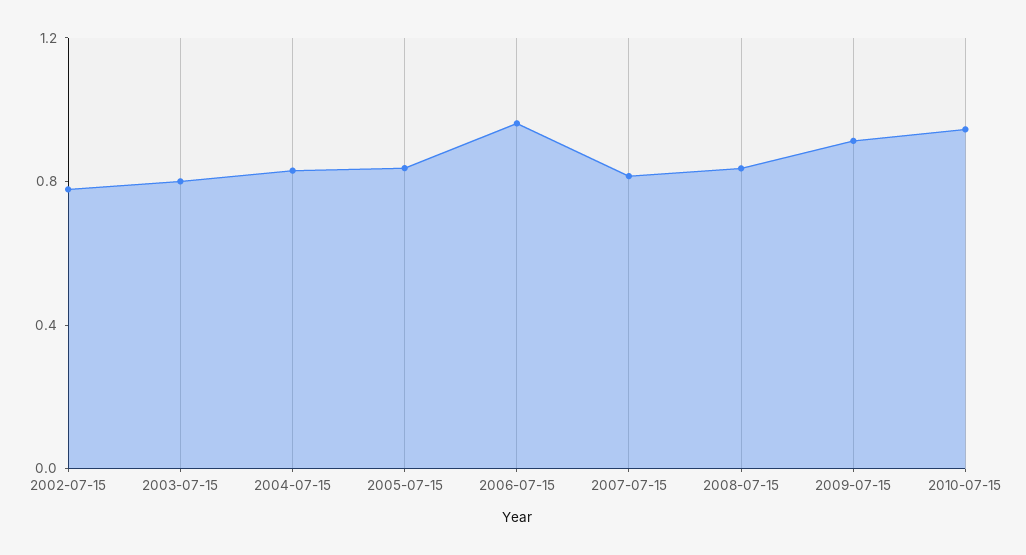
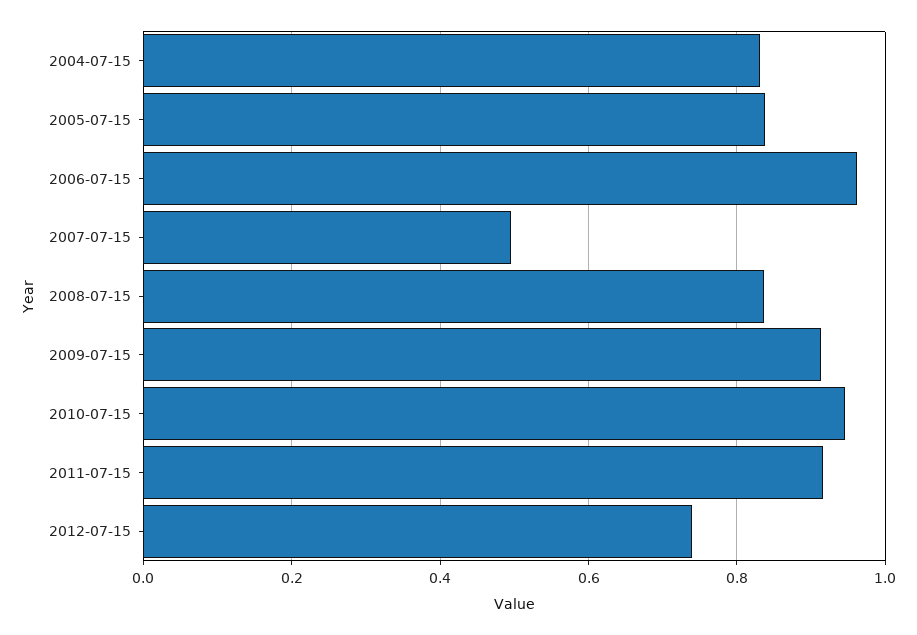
2002-07-15: 0.8 -> none
2003-07-15: 0.8 -> none
2007-07-15: 0.8 -> 0.5
2011-07-15: none -> 0.92
2012-07-15: none -> 0.74

